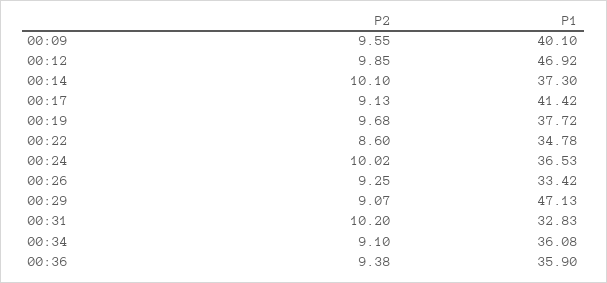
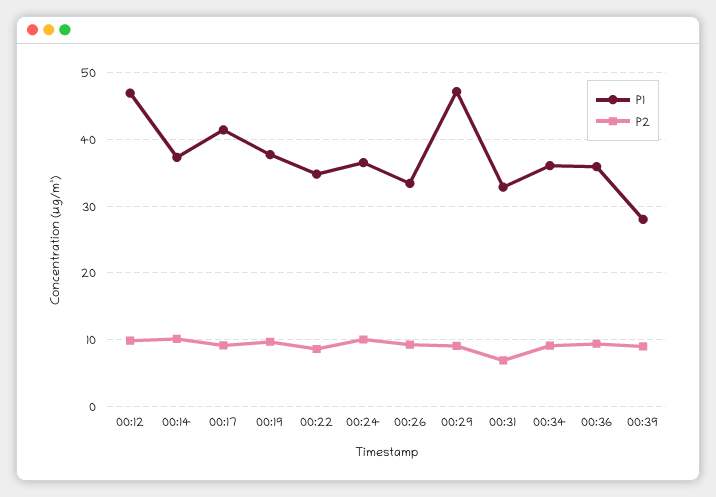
P2, 00:09: 9.55 -> none
P1, 00:09: 40.1 -> none
P2, 00:31: 10.2 -> 7
P1, 00:39: none -> 28
P2, 00:39: none -> 9

